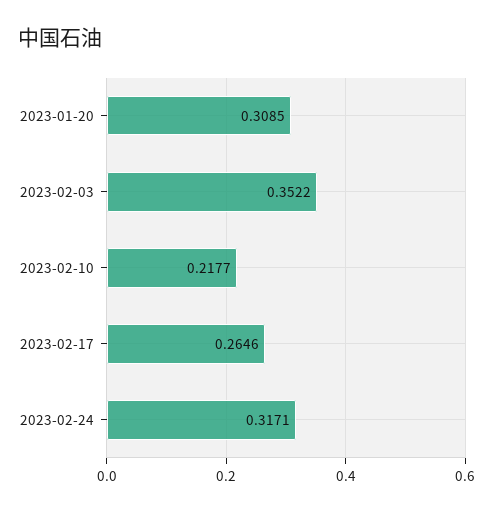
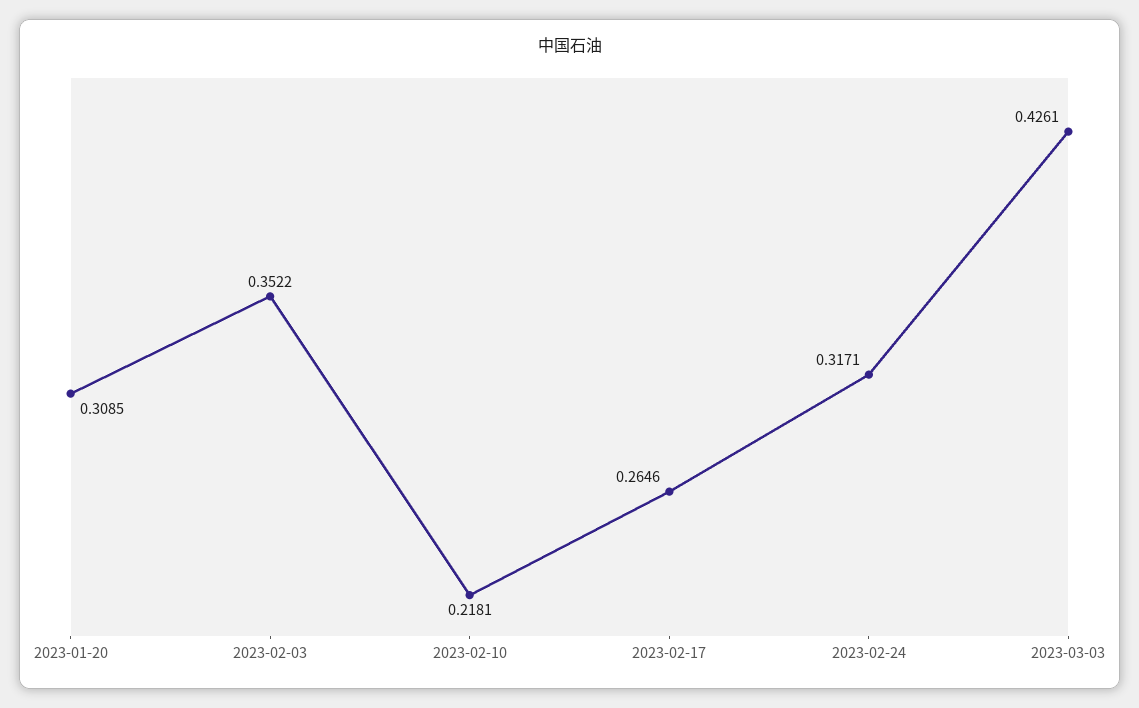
2023-02-10: 0.2177 -> 0.2181
2023-03-03: none -> 0.4261

